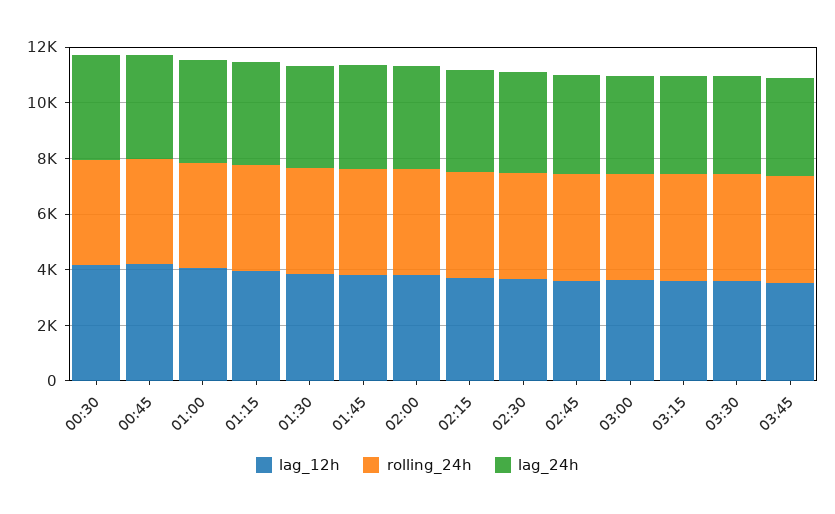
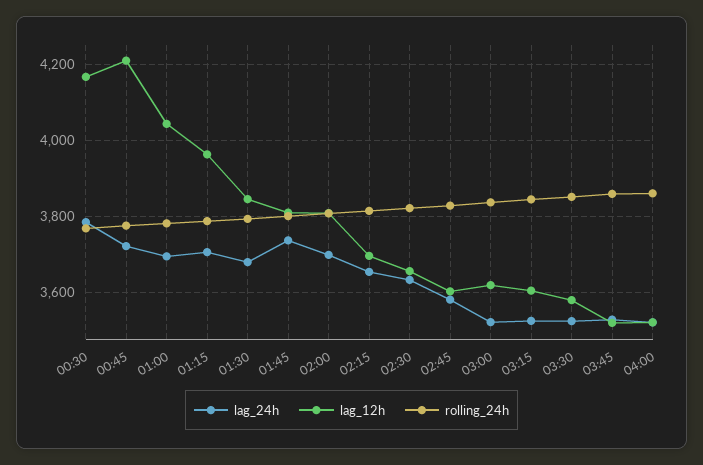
lag_24h, 04:00: none -> 3520
lag_12h, 04:00: none -> 3520
rolling_24h, 04:00: none -> 3860

